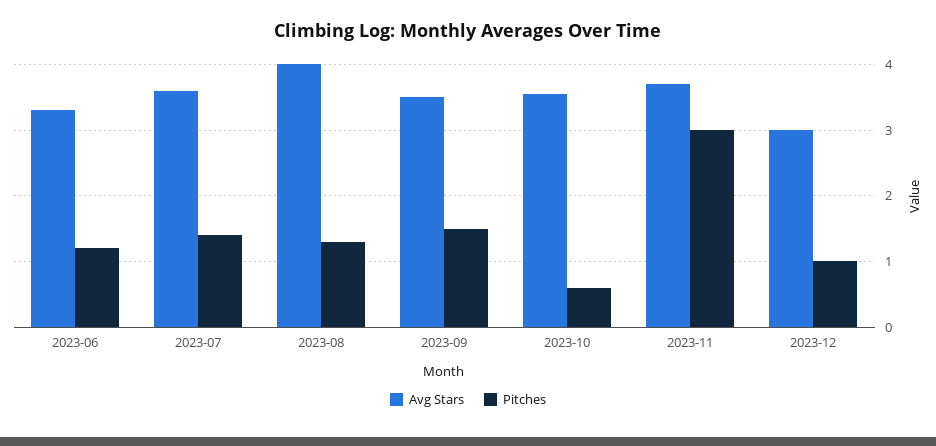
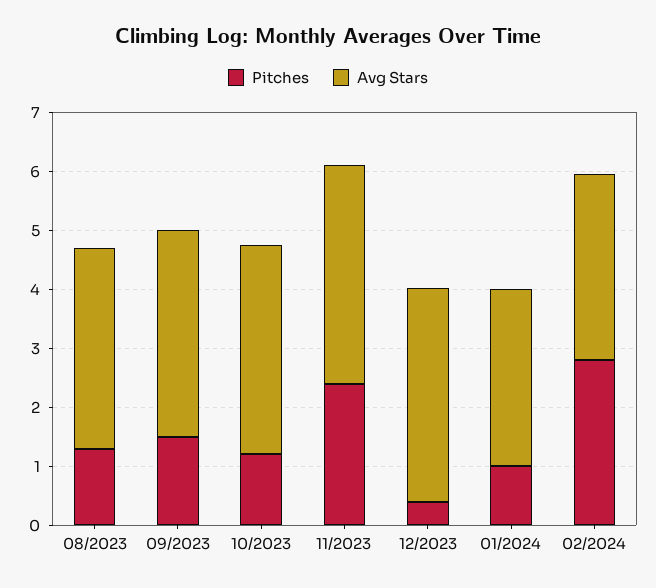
Avg Stars, 2023-06: 3.3 -> none
Pitches, 2023-06: 1.2 -> none
Avg Stars, 2023-07: 3.6 -> none
Pitches, 2023-07: 1.4 -> none
Avg Stars, 2023-08: 4 -> 3.4
Pitches, 2023-10: 0.6 -> 1.2
Pitches, 2023-11: 3 -> 2.4
Avg Stars, 2023-12: 3 -> 3.6
Pitches, 2023-12: 1 -> 0.4
Pitches, 01/2024: none -> 1
Avg Stars, 01/2024: none -> 3
Pitches, 02/2024: none -> 2.8
Avg Stars, 02/2024: none -> 3.2

